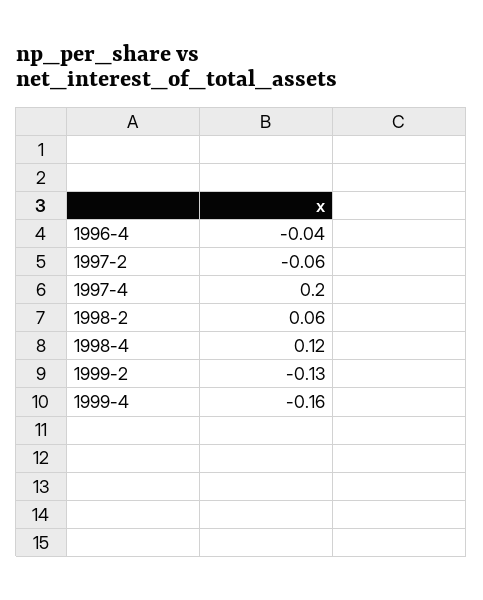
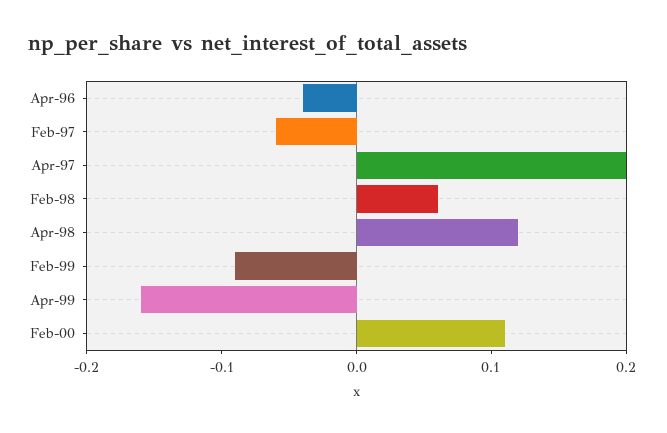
1999-2: -0.13 -> -0.09
Feb-00: none -> 0.11

